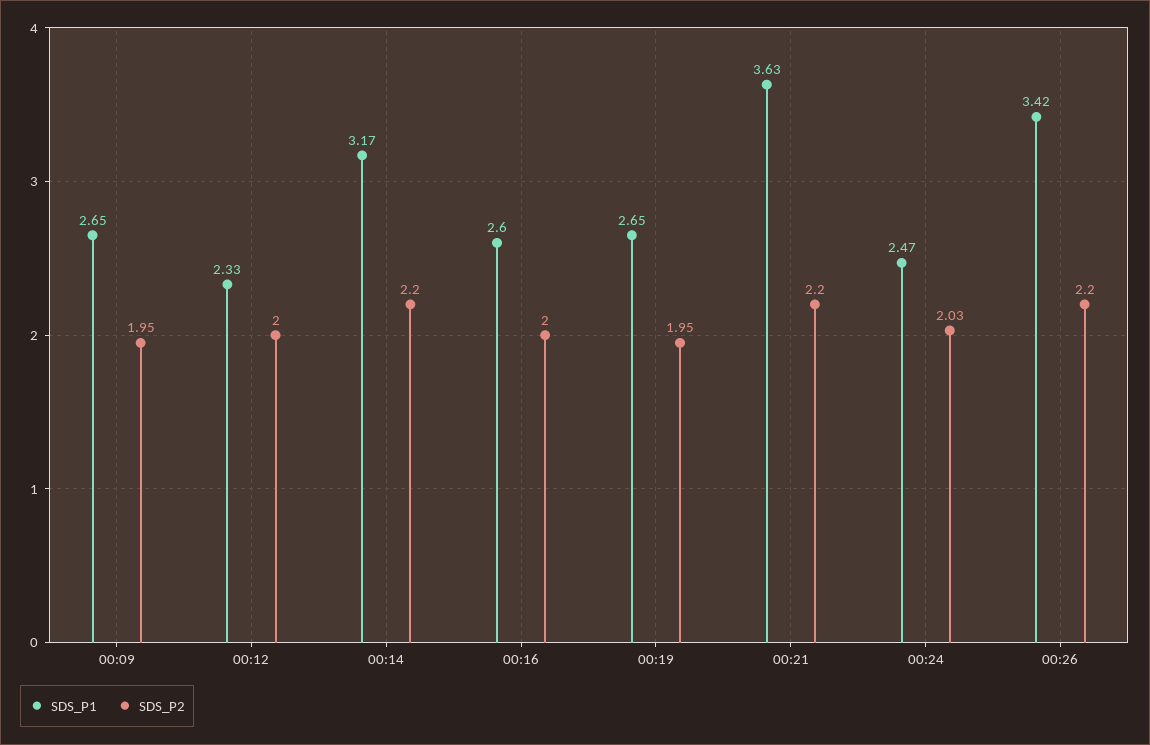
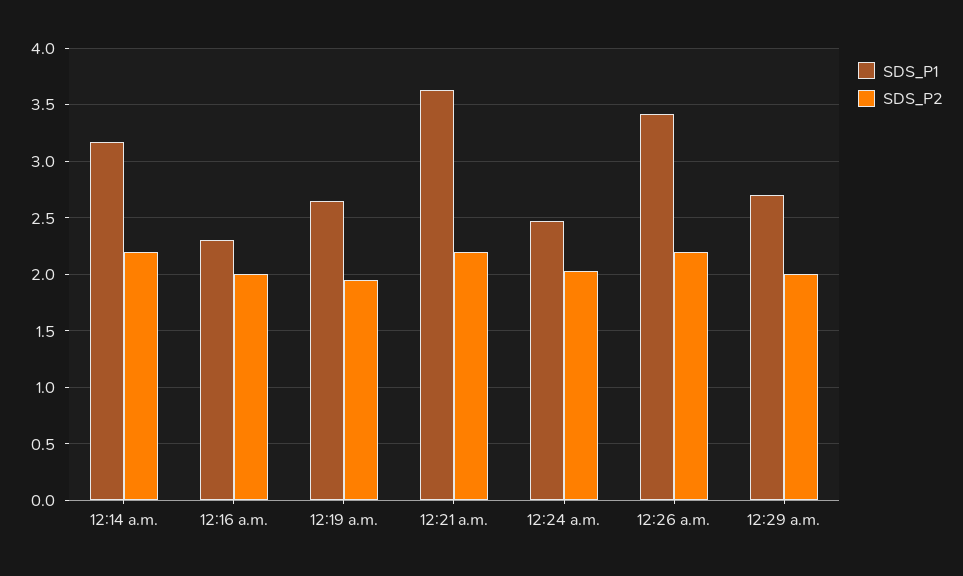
SDS_P1, 00:09: 2.65 -> none
SDS_P2, 00:09: 1.95 -> none
SDS_P1, 00:12: 2.33 -> none
SDS_P2, 00:12: 2 -> none
SDS_P1, 00:16: 2.6 -> 2.3
SDS_P1, 12:29 a.m.: none -> 2.7
SDS_P2, 12:29 a.m.: none -> 2

